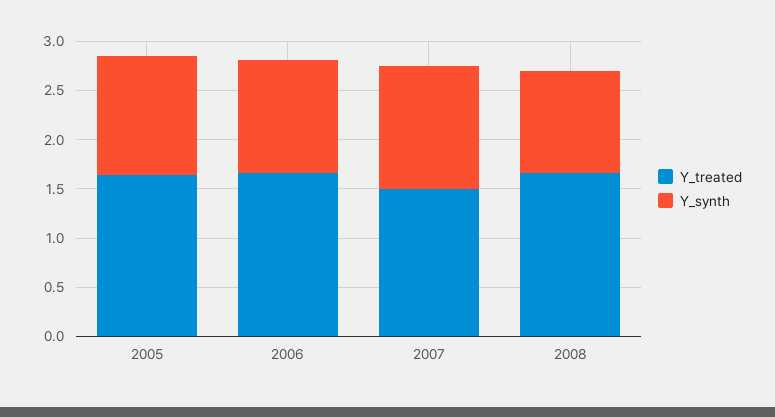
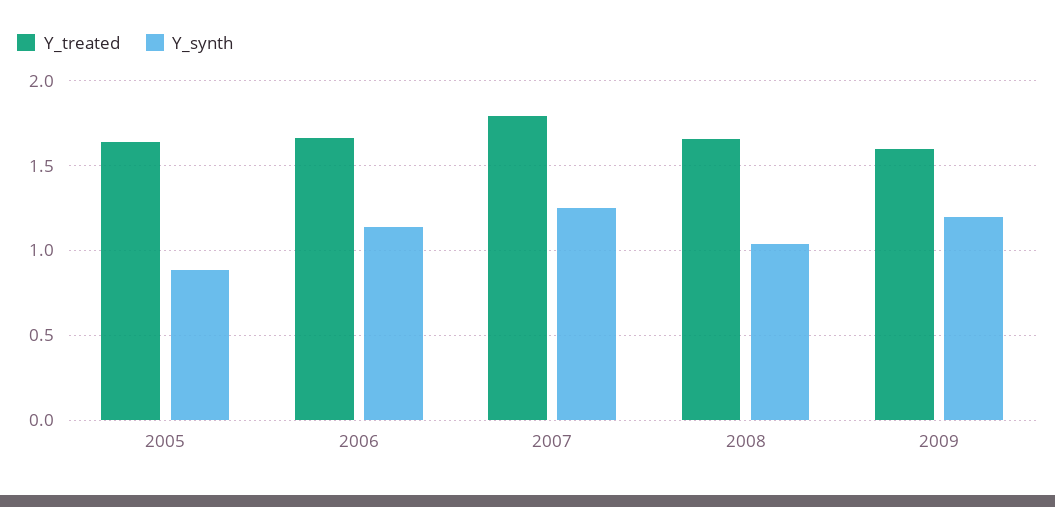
Y_synth, 2005: 1.2 -> 0.9
Y_treated, 2007: 1.5 -> 1.8
Y_treated, 2009: none -> 1.6
Y_synth, 2009: none -> 1.2

